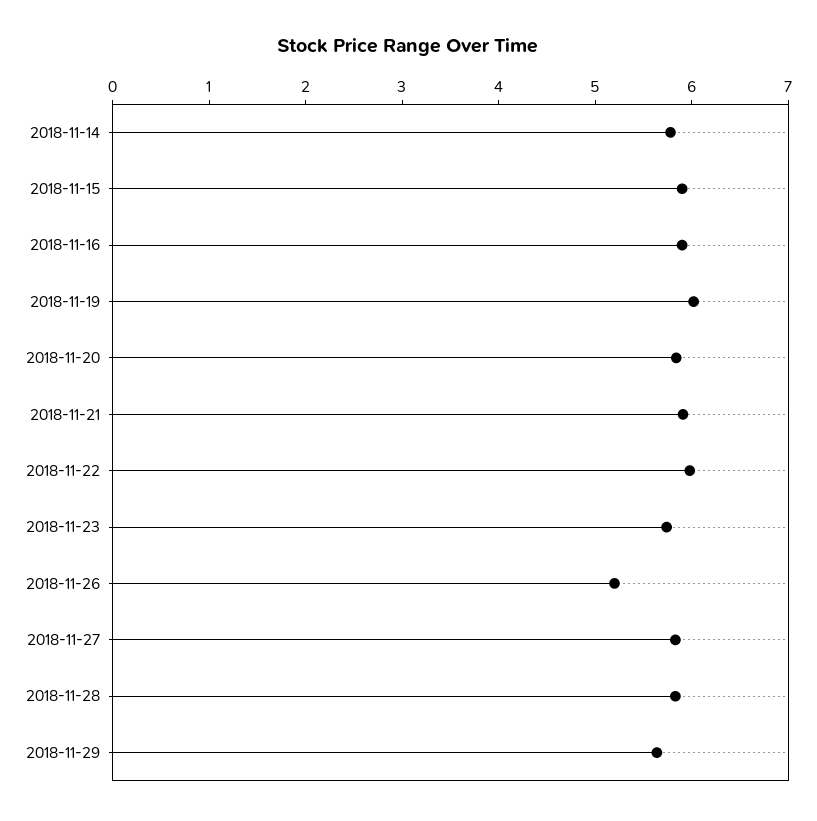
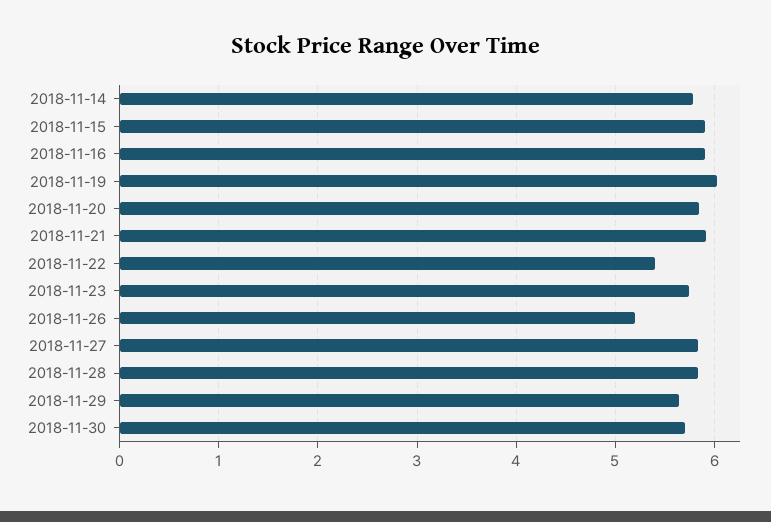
2018-11-22: 6 -> 5.4
2018-11-30: none -> 5.7

